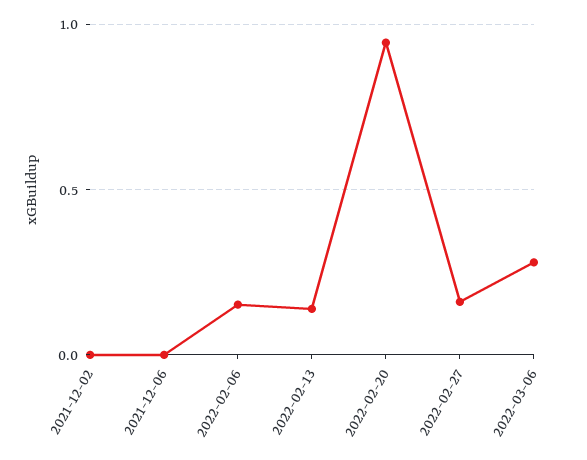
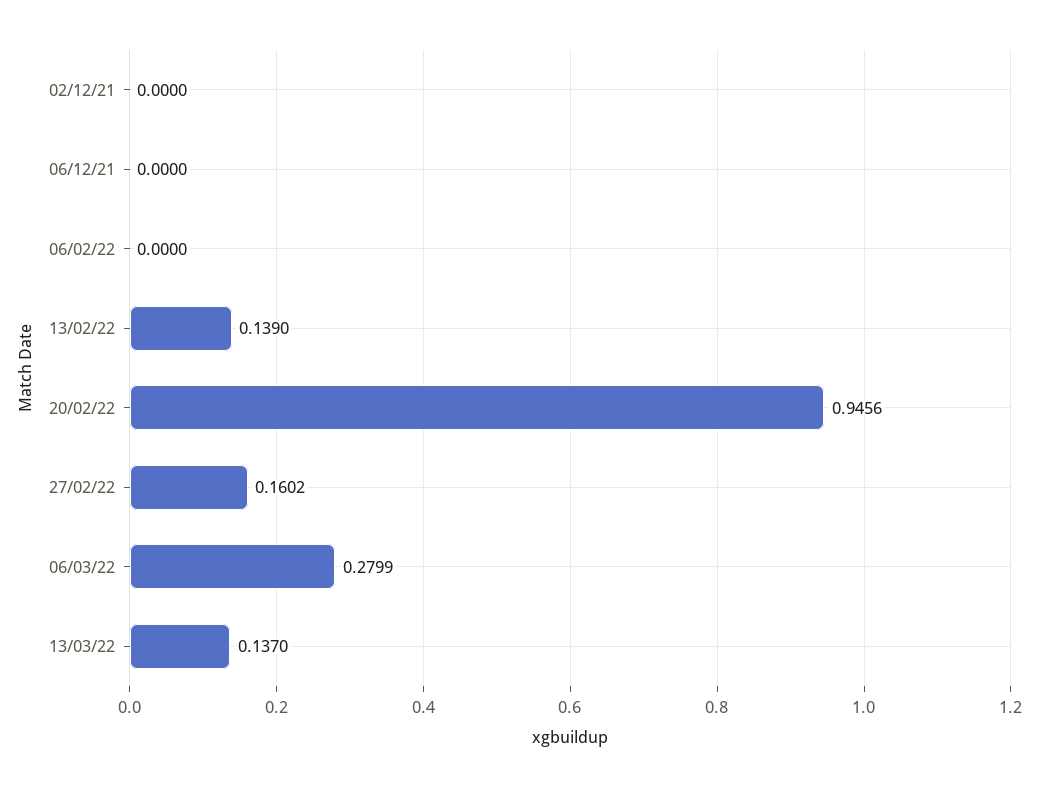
2022-02-06: 0.15 -> 0
13/03/22: none -> 0.137

